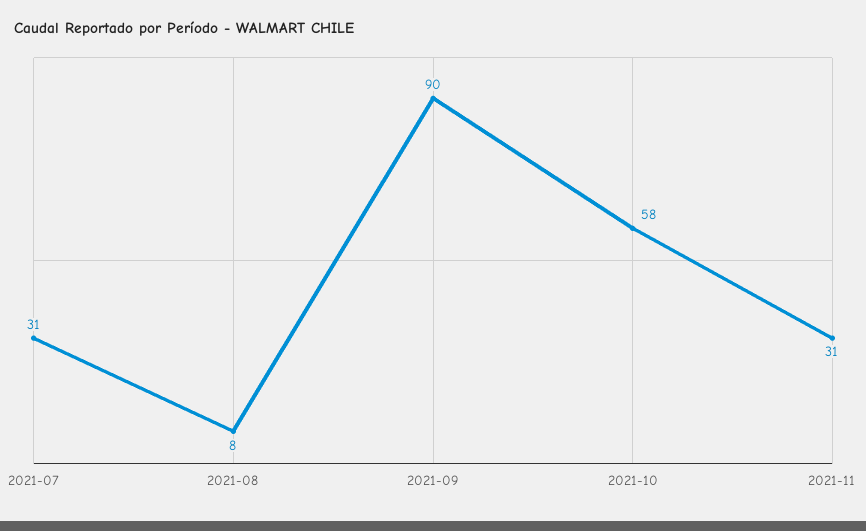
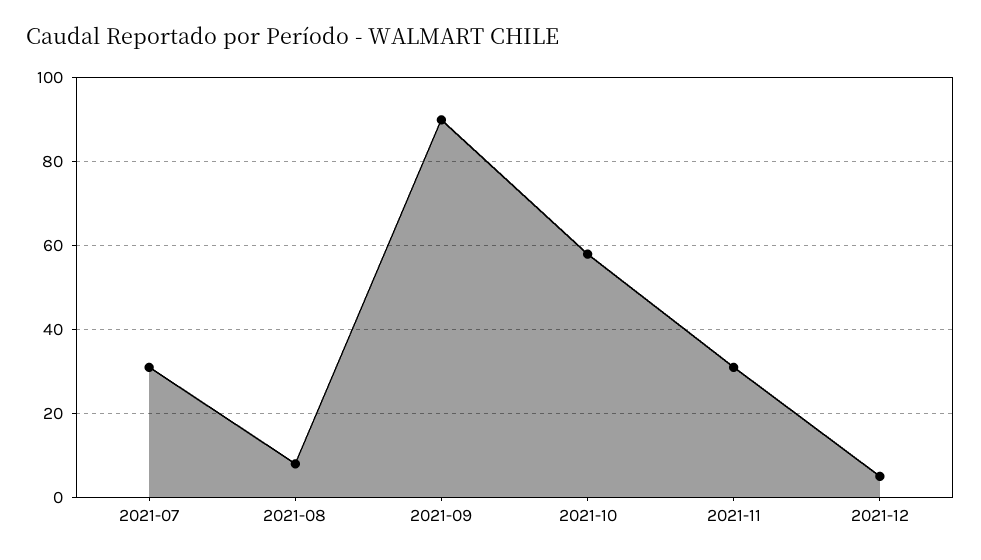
2021-12: none -> 5

